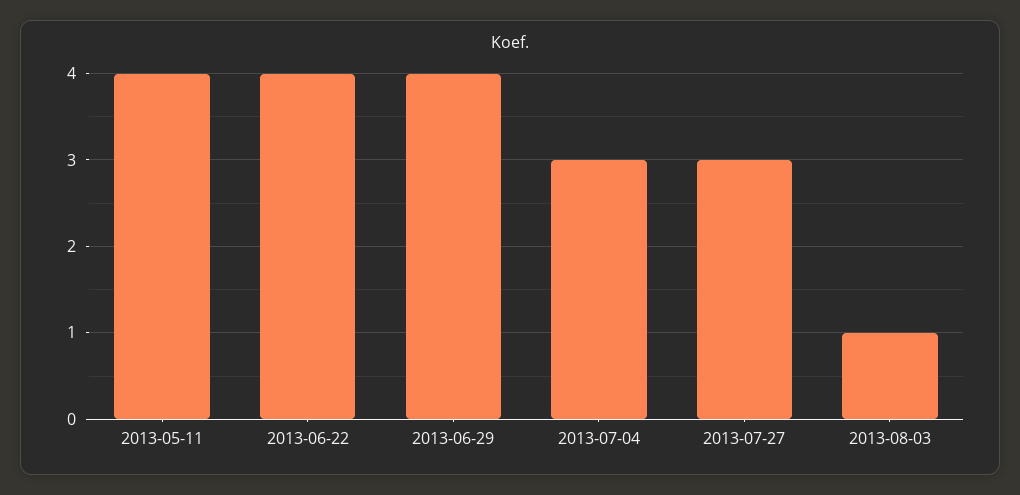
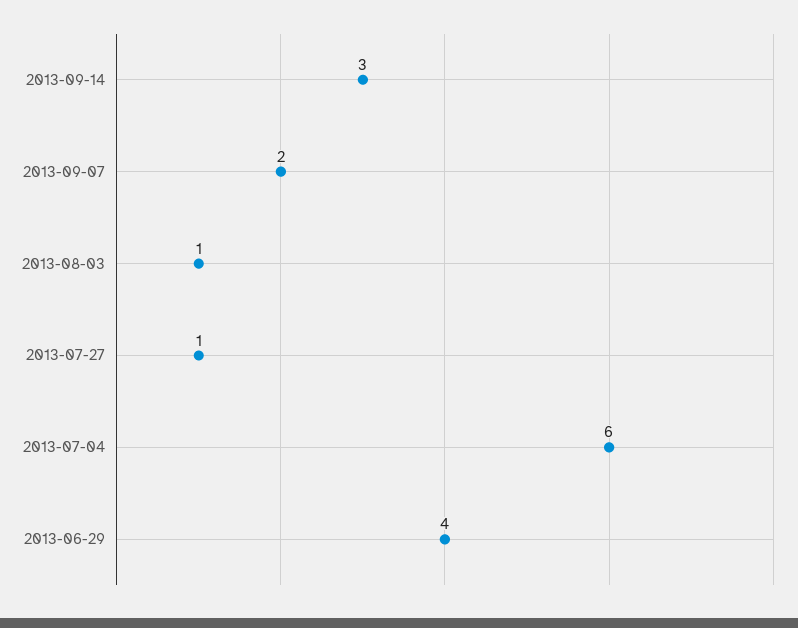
2013-05-11: 4 -> none
2013-06-22: 4 -> none
2013-07-04: 3 -> 6
2013-07-27: 3 -> 1
2013-09-14: none -> 3
2013-09-07: none -> 2

